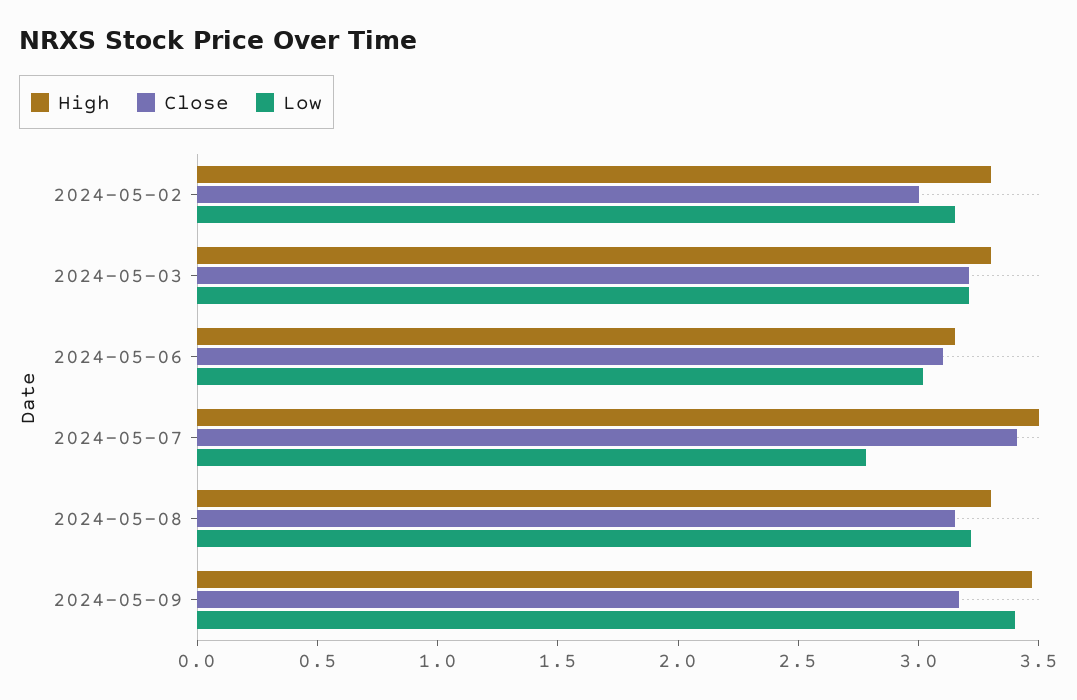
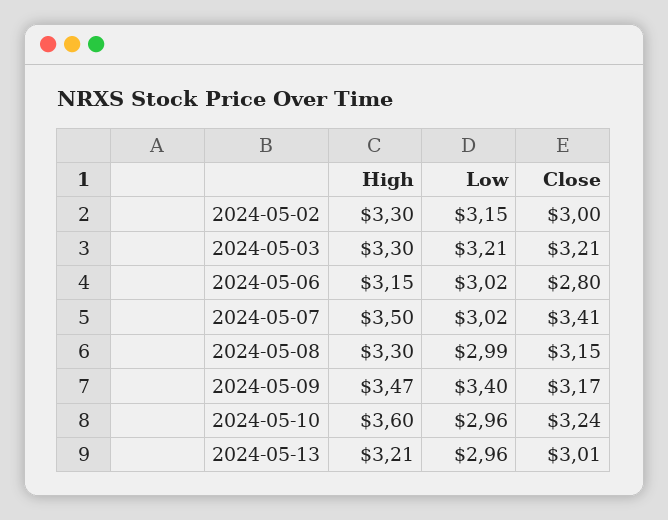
Close, 2024-05-06: 3.1 -> 2.8
Low, 2024-05-07: 2.8 -> 3.02
Low, 2024-05-08: 3.2 -> 2.99
High, 2024-05-10: none -> 3.6
Low, 2024-05-10: none -> 2.96
Close, 2024-05-10: none -> 3.24
High, 2024-05-13: none -> 3.21
Low, 2024-05-13: none -> 2.96
Close, 2024-05-13: none -> 3.01

